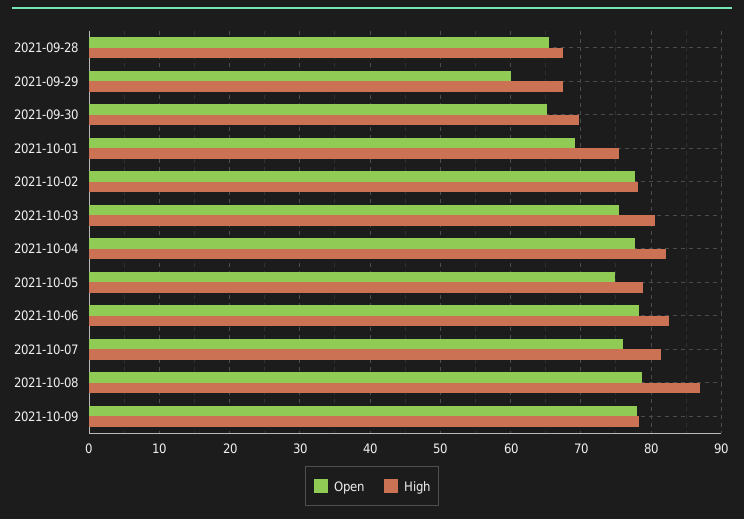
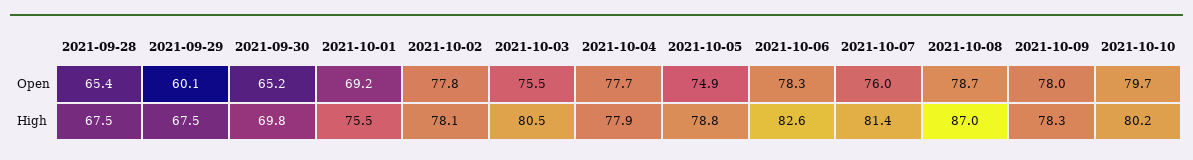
High, 2021-10-04: 82 -> 77.9
Open, 2021-10-10: none -> 79.7
High, 2021-10-10: none -> 80.2

